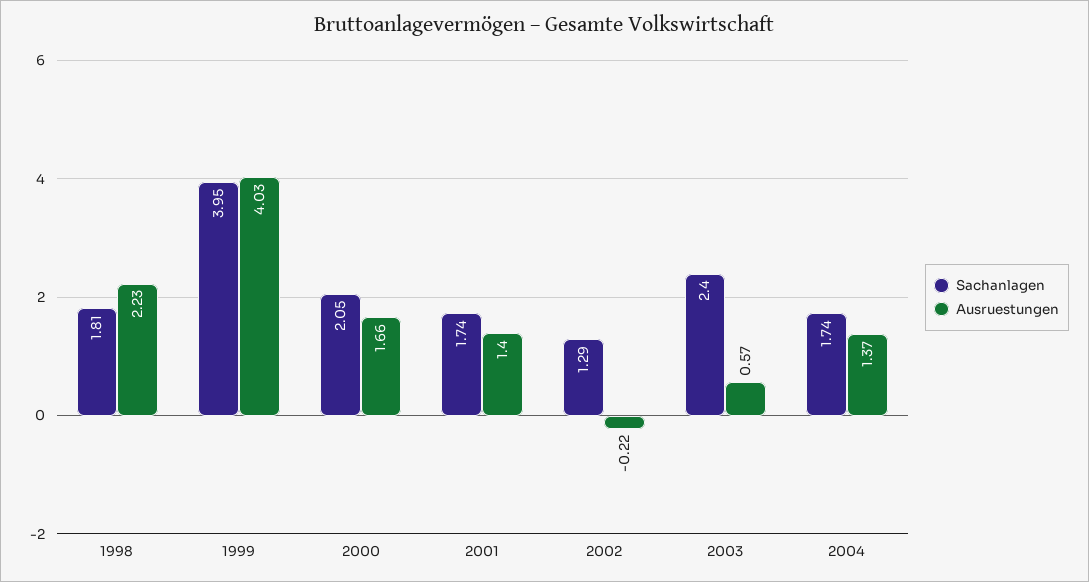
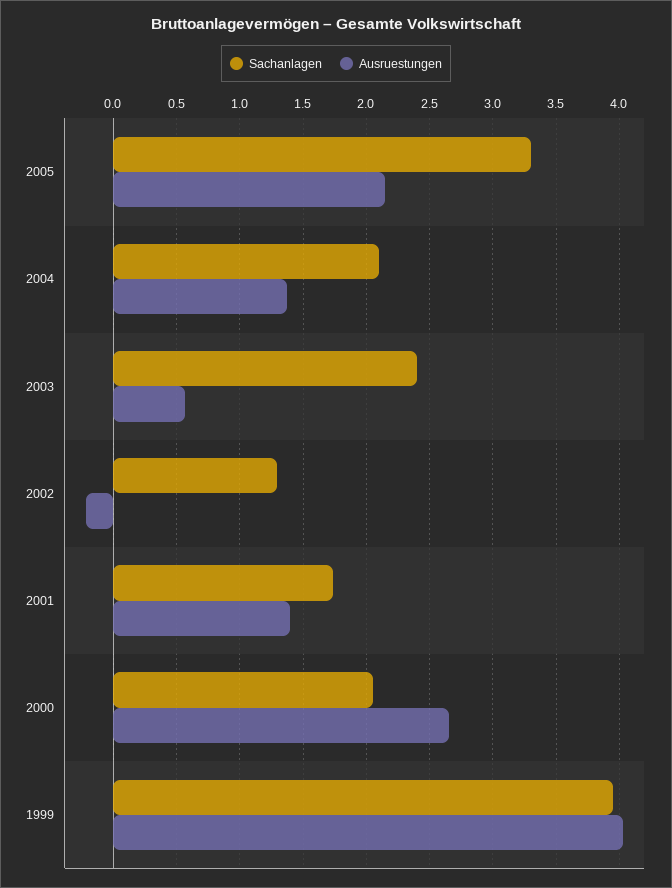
Sachanlagen, 1998: 1.81 -> none
Ausruestungen, 1998: 2.23 -> none
Ausruestungen, 2000: 1.66 -> 2.65
Sachanlagen, 2004: 1.74 -> 2.1
Sachanlagen, 2005: none -> 3.3
Ausruestungen, 2005: none -> 2.15

